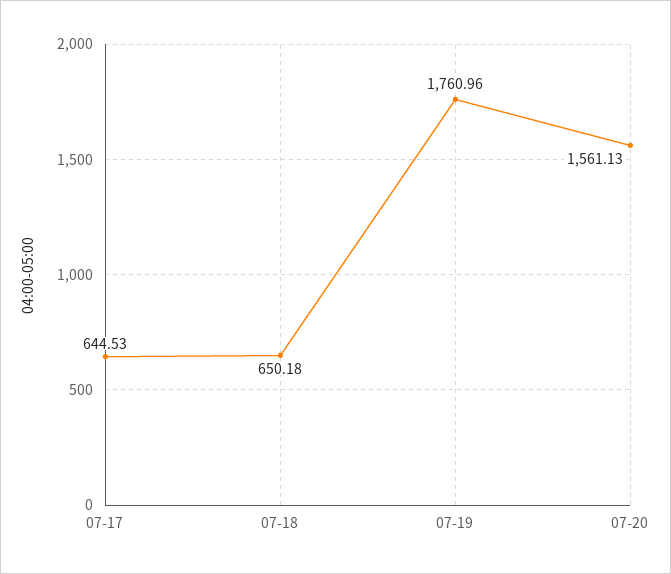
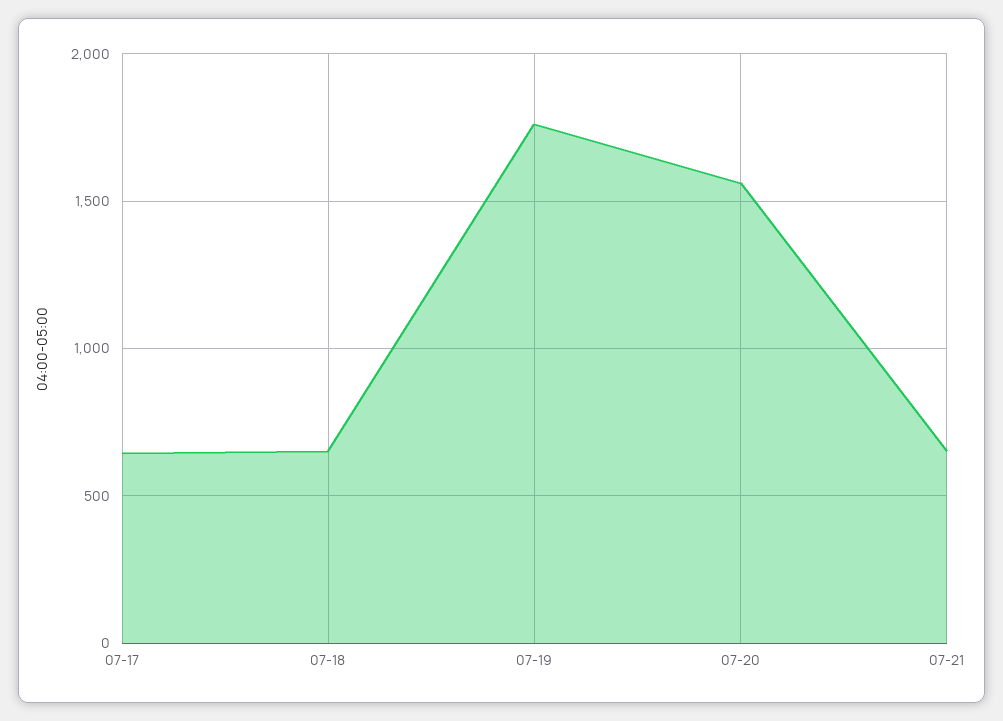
07-21: none -> 650

